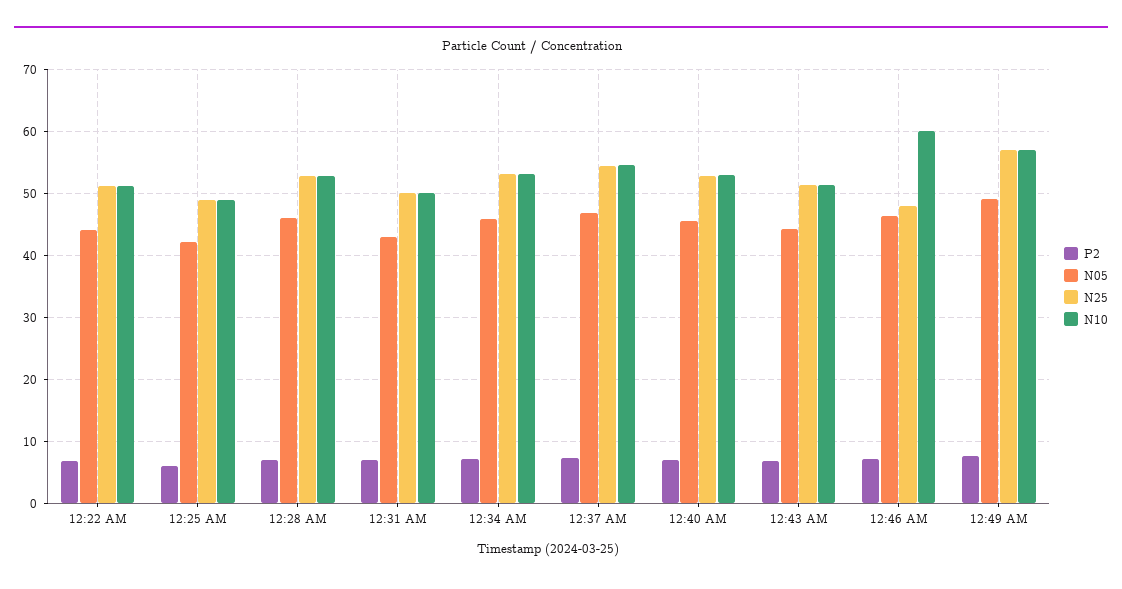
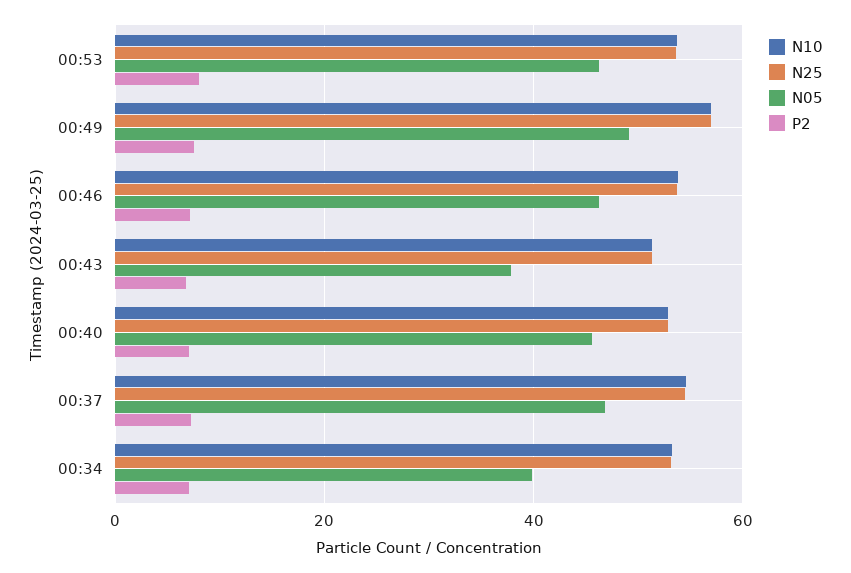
P2, 12:22 AM: 7 -> none
N05, 12:22 AM: 44 -> none
N25, 12:22 AM: 51 -> none
N10, 12:22 AM: 51 -> none
P2, 12:25 AM: 6 -> none
N05, 12:25 AM: 42 -> none
N25, 12:25 AM: 49 -> none
N10, 12:25 AM: 49 -> none
P2, 12:28 AM: 7 -> none
N05, 12:28 AM: 46 -> none
N25, 12:28 AM: 53 -> none
N10, 12:28 AM: 53 -> none
P2, 12:31 AM: 7 -> none
N05, 12:31 AM: 43 -> none
N25, 12:31 AM: 50 -> none
N10, 12:31 AM: 50 -> none
N05, 12:34 AM: 46 -> 40
N05, 12:43 AM: 44 -> 38
N25, 12:46 AM: 48 -> 54
N10, 12:46 AM: 60 -> 54
N10, 00:53: none -> 54
N25, 00:53: none -> 54
N05, 00:53: none -> 46
P2, 00:53: none -> 8

